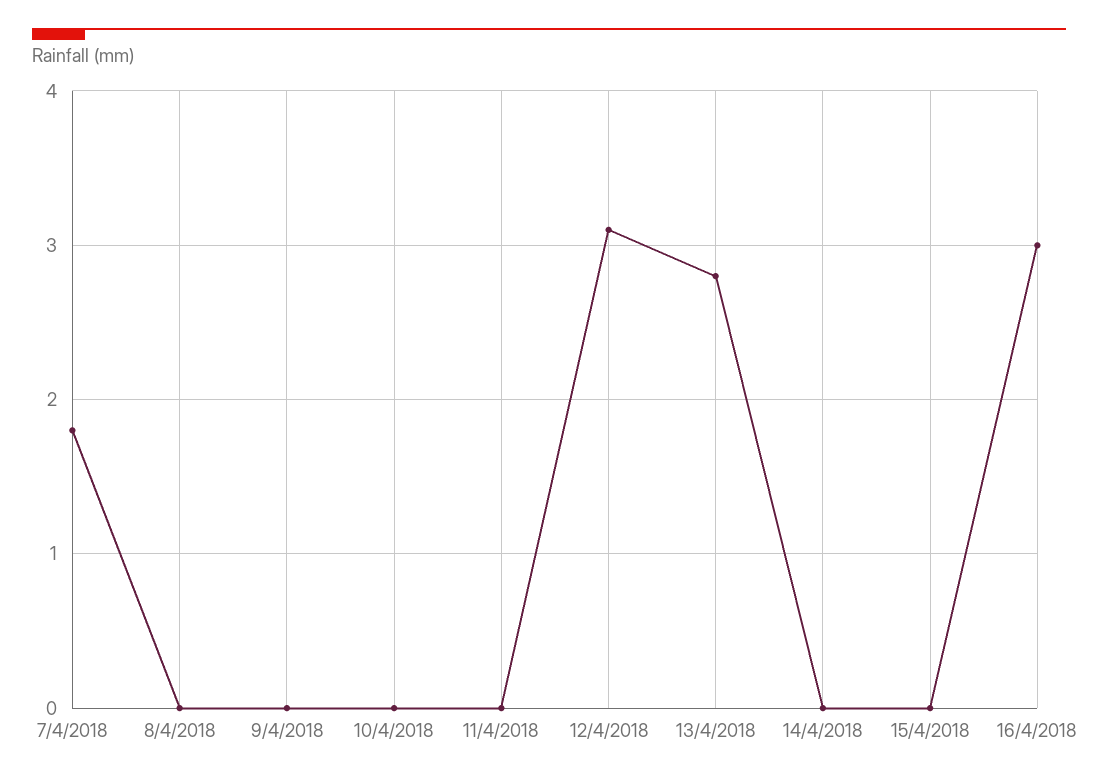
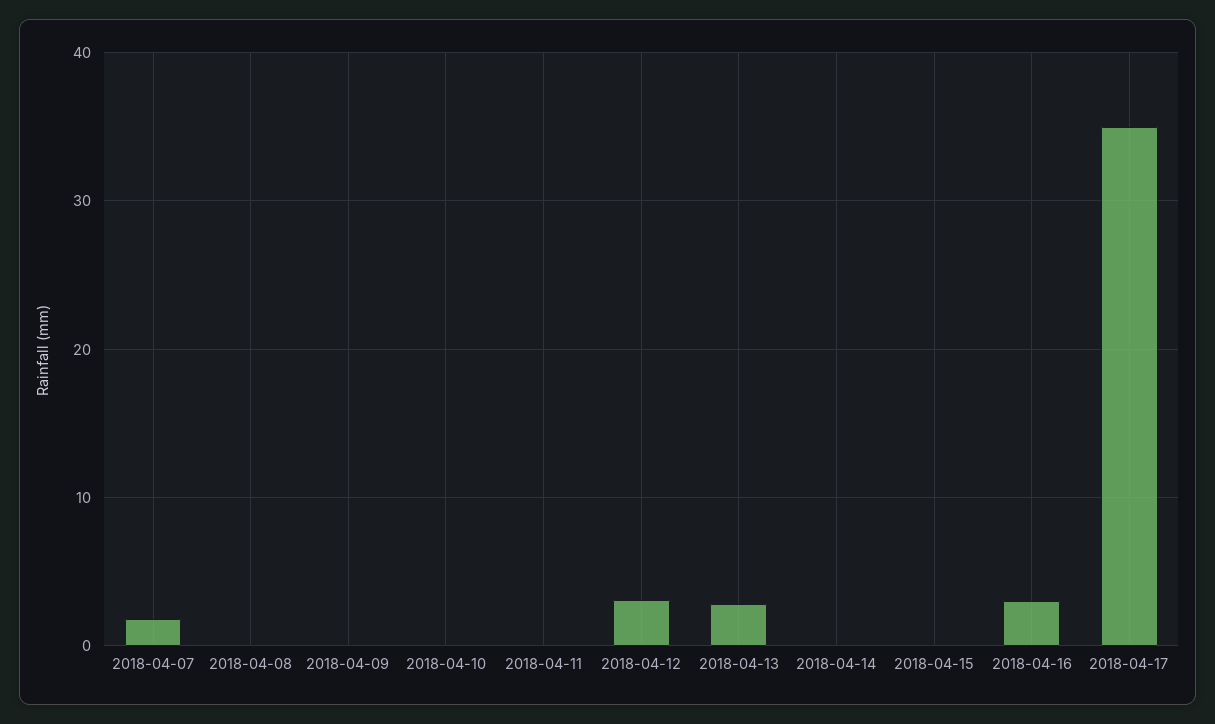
2018-04-17: none -> 35

